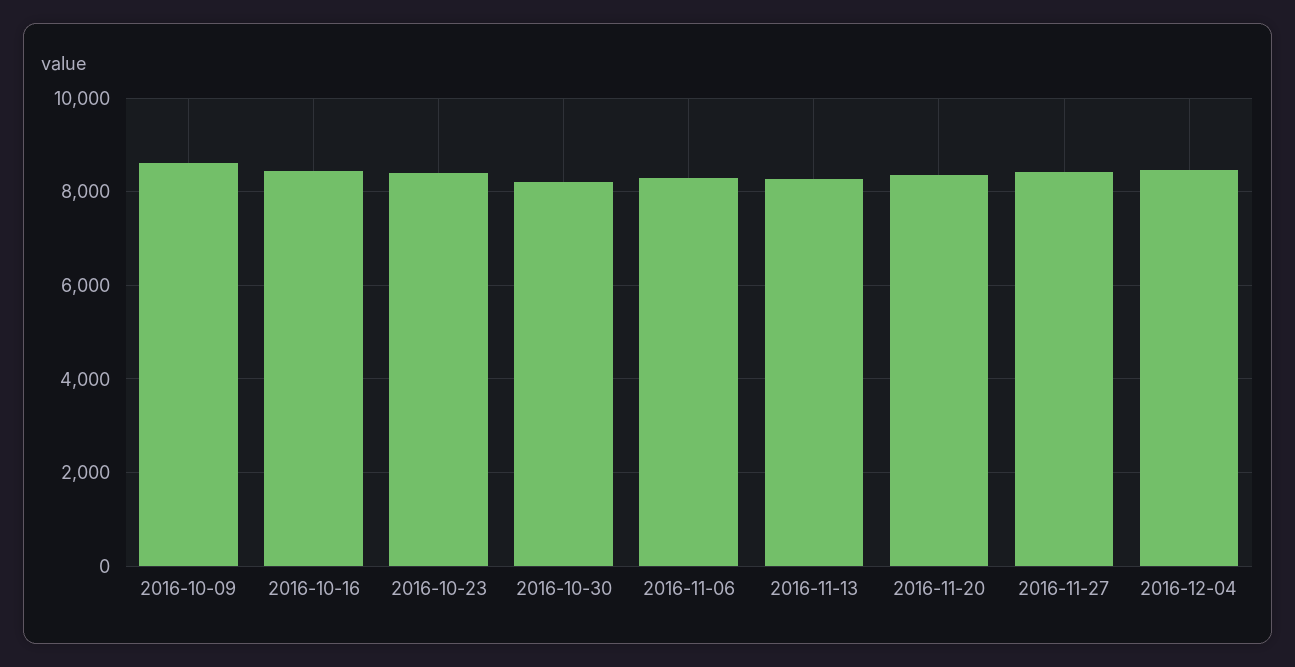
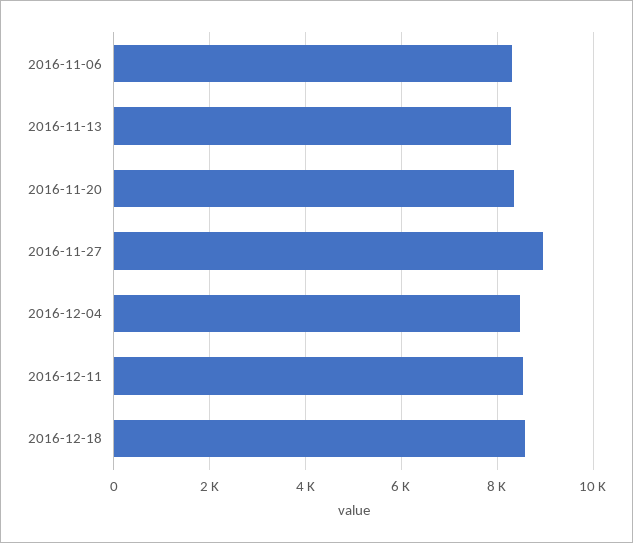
2016-10-09: 8600 -> none
2016-10-16: 8400 -> none
2016-10-23: 8400 -> none
2016-10-30: 8200 -> none
2016-11-27: 8400 -> 9000
2016-12-11: none -> 8600
2016-12-18: none -> 8600

